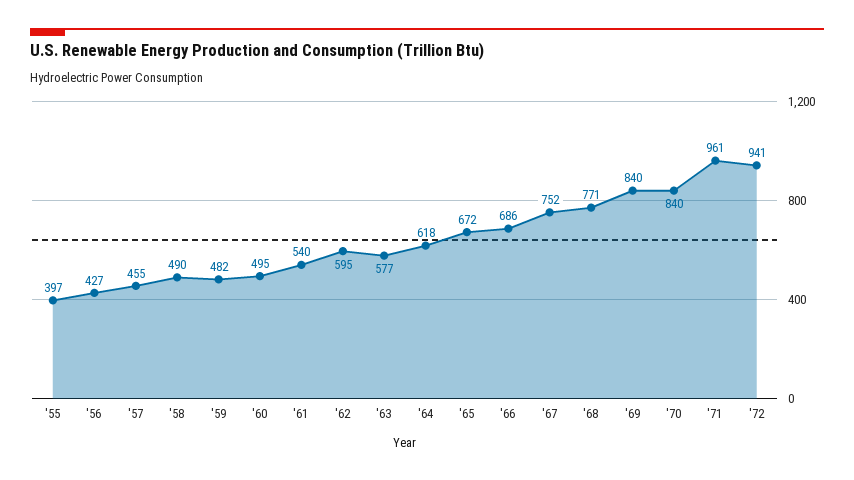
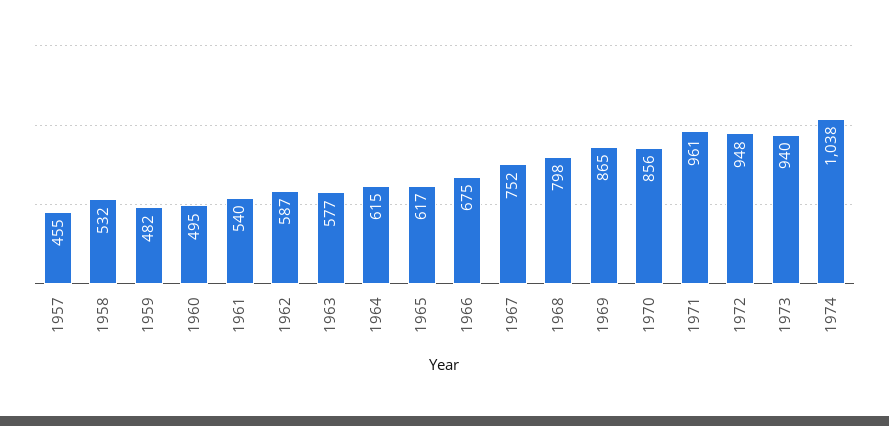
'55: 397 -> none
'56: 427 -> none
'58: 490 -> 532
'62: 595 -> 587
'64: 618 -> 615
'65: 672 -> 617
'66: 686 -> 675
'68: 771 -> 798
'69: 840 -> 865
'70: 840 -> 856
'72: 941 -> 948
1973: none -> 940
1974: none -> 1038

